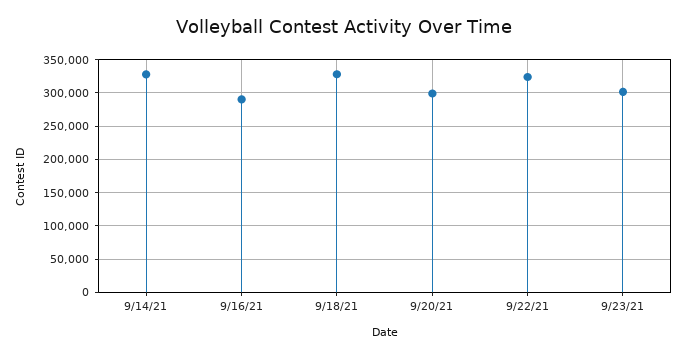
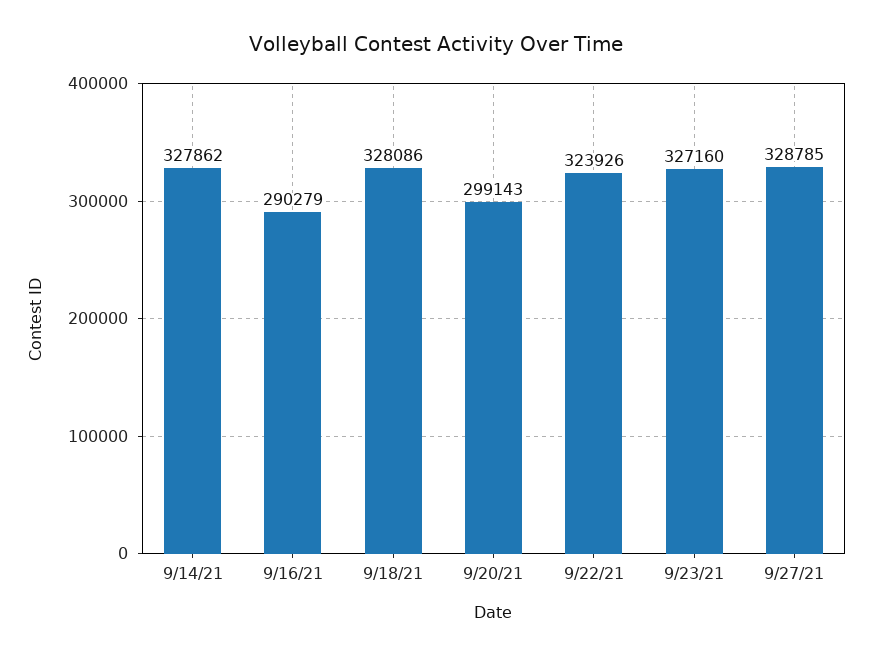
9/23/21: 300000 -> 327160
9/27/21: none -> 328785

